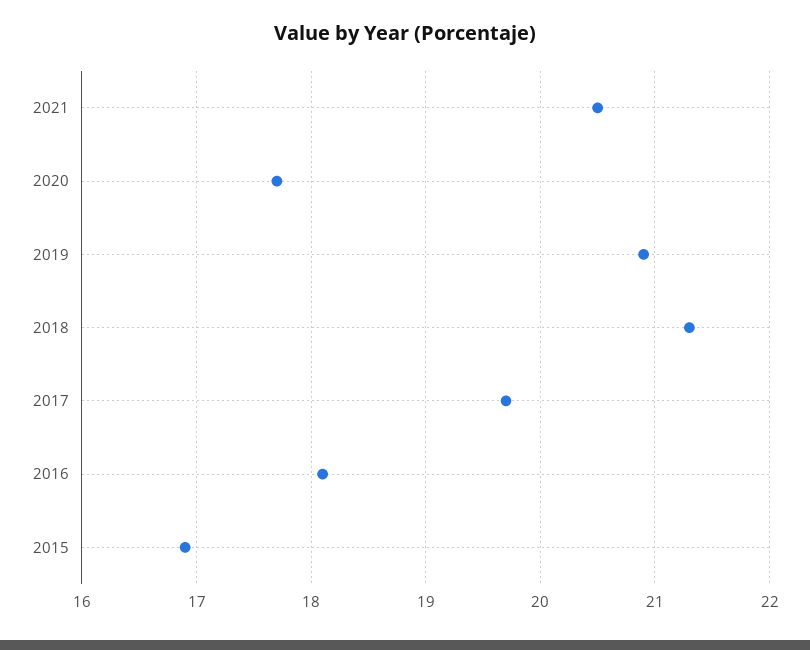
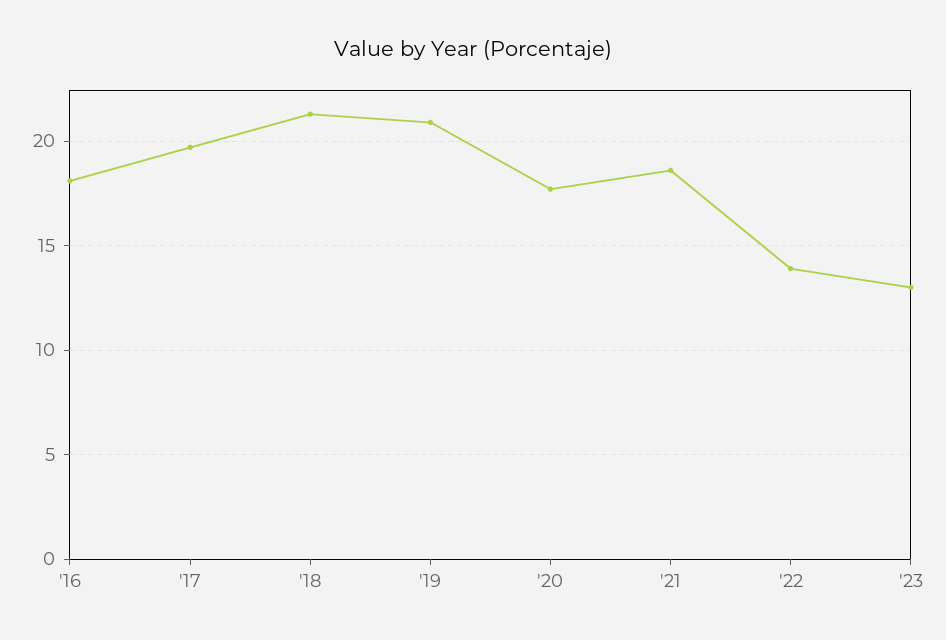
2021: 20.5 -> 18.5
2015: 16.9 -> none
'22: none -> 14
'23: none -> 13

